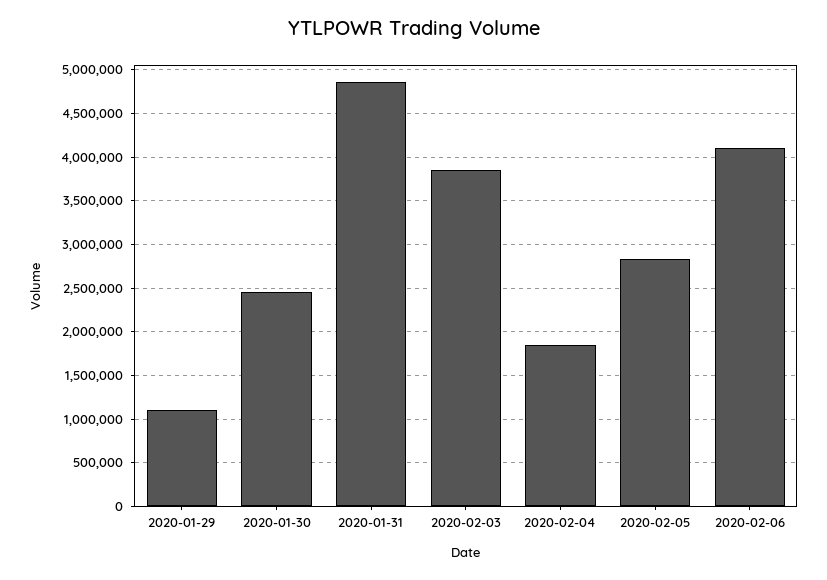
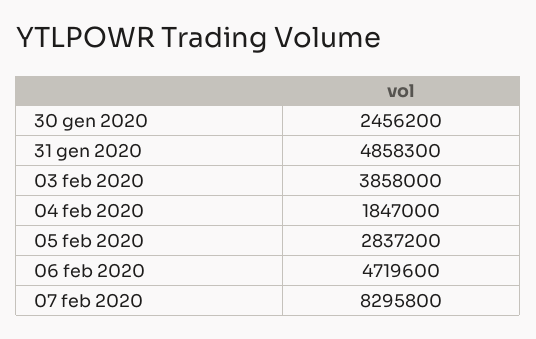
2020-01-29: 1100000 -> none
2020-02-06: 4100000 -> 4719600
07 feb 2020: none -> 8295800

